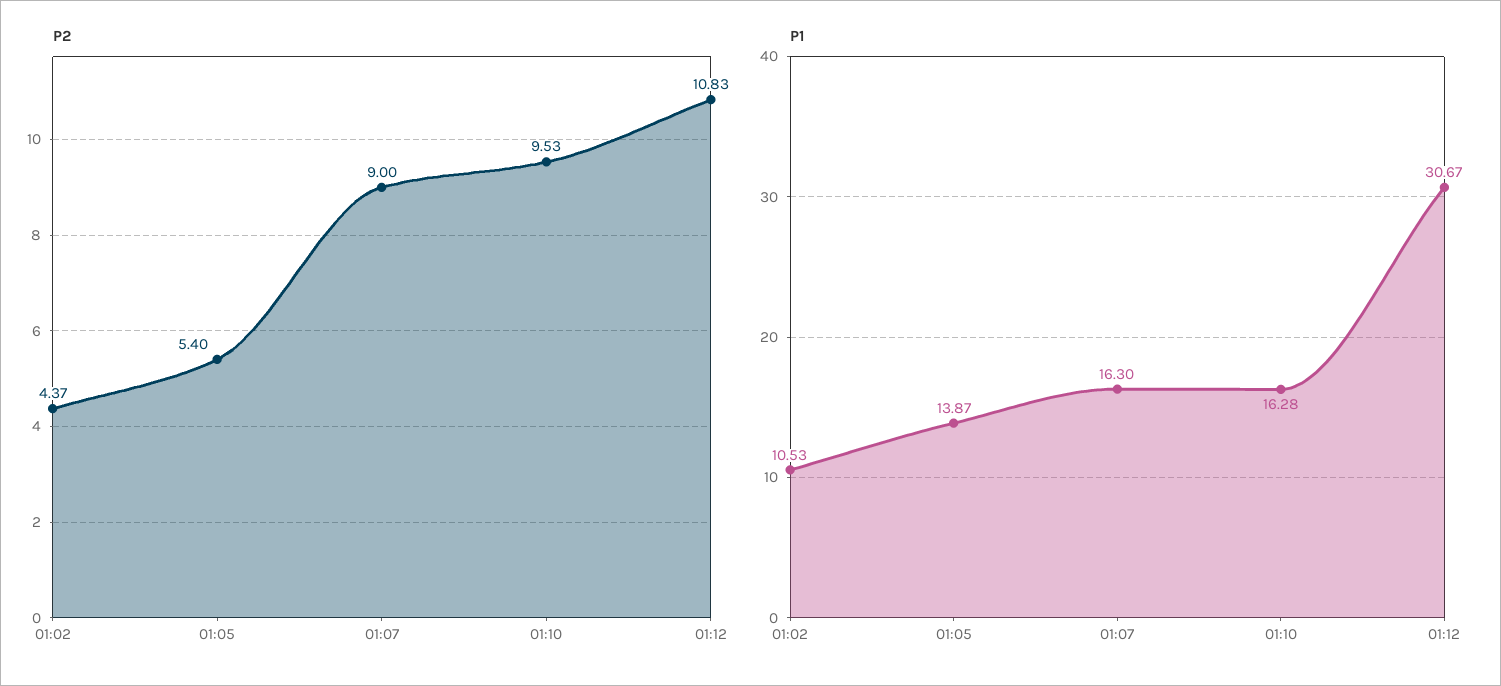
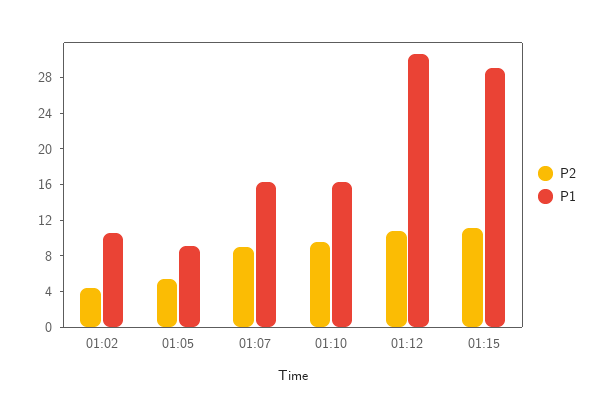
P1, 01:05: 13.87 -> 9
P2, 01:15: none -> 11
P1, 01:15: none -> 29

